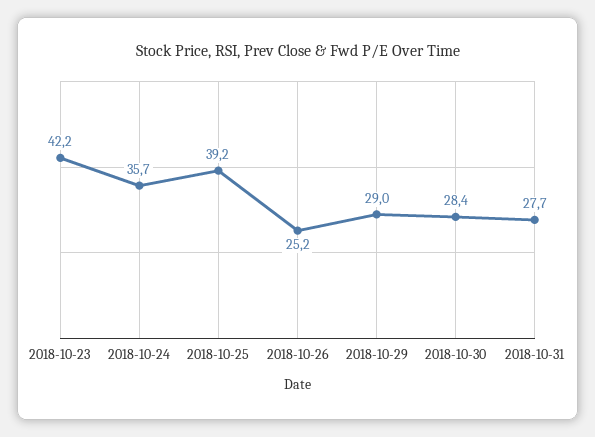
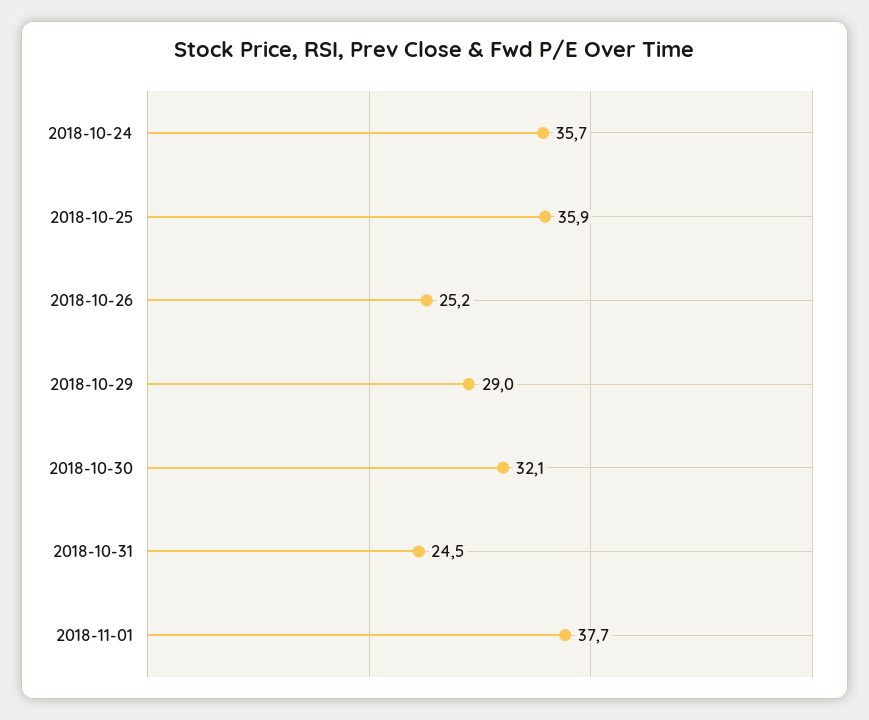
2018-10-23: 42.2 -> none
2018-10-25: 39.2 -> 35.9
2018-10-30: 28.4 -> 32.1
2018-10-31: 27.7 -> 24.5
2018-11-01: none -> 37.7

